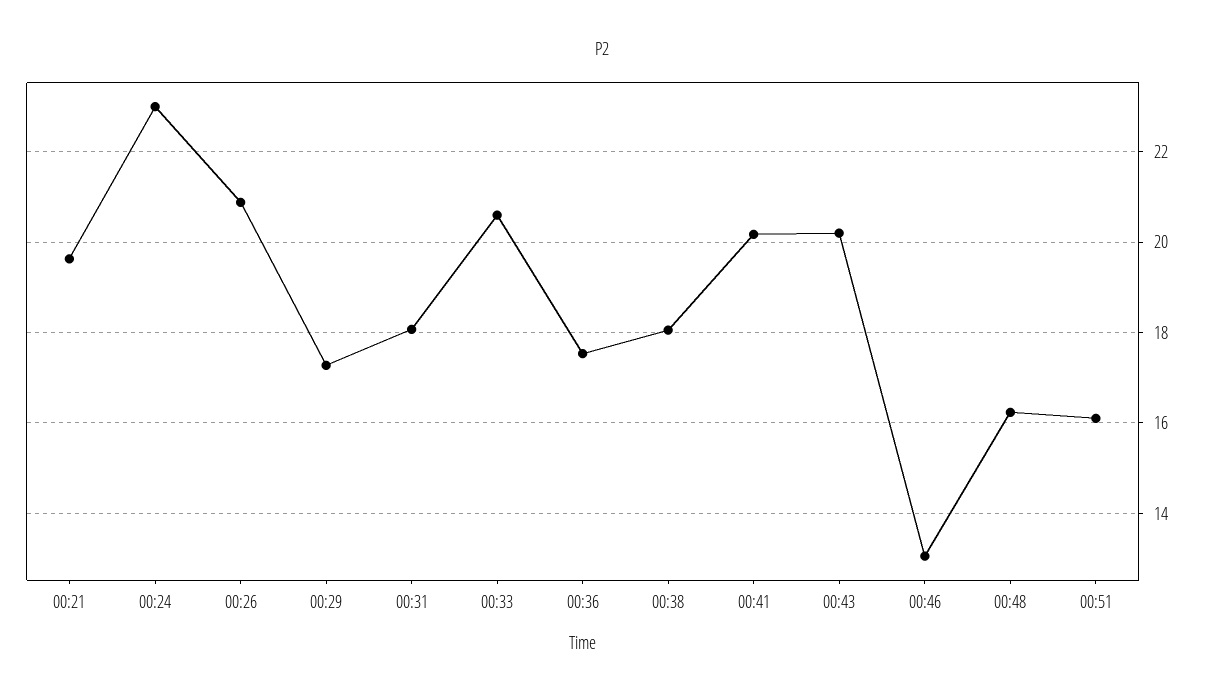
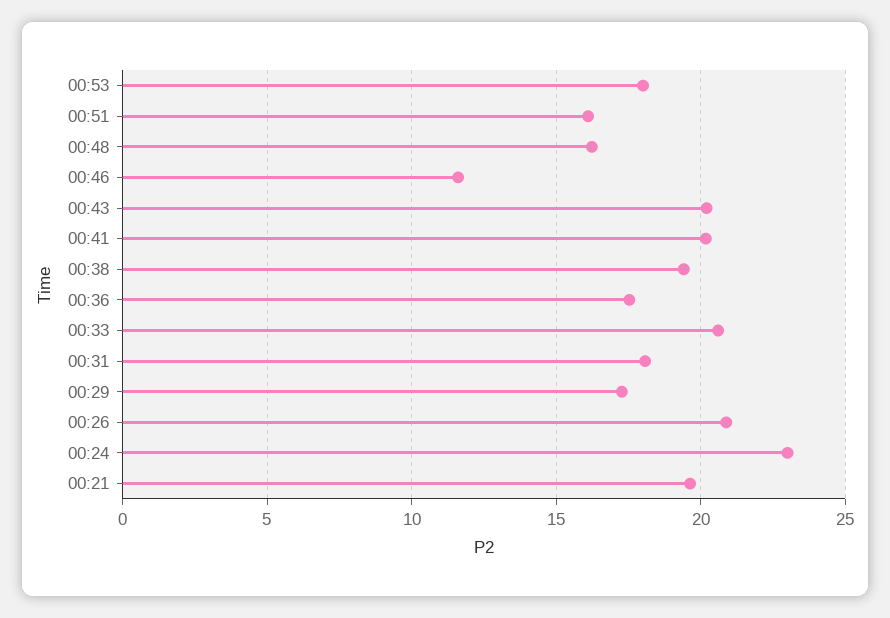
00:38: 18 -> 19.5
00:46: 13 -> 11.5
00:53: none -> 18

